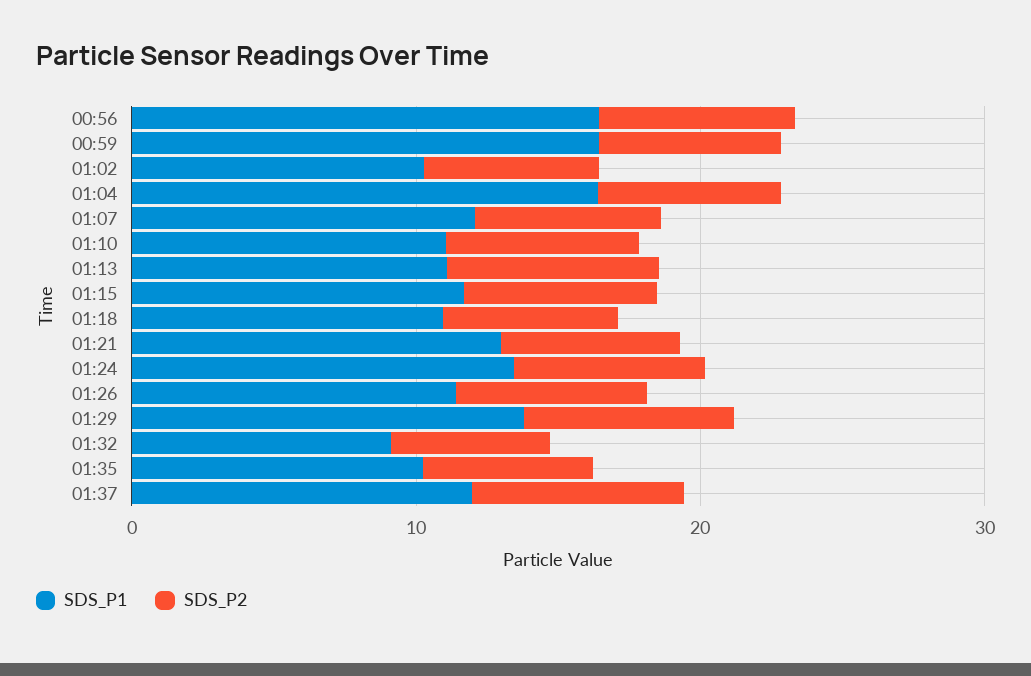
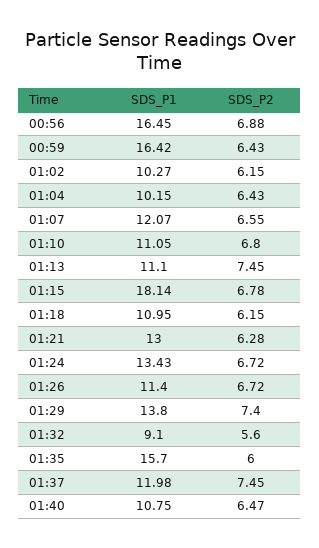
SDS_P1, 01:04: 16 -> 10.15
SDS_P1, 01:15: 12 -> 18.14
SDS_P1, 01:35: 10 -> 15.7
SDS_P1, 01:40: none -> 10.75
SDS_P2, 01:40: none -> 6.47

